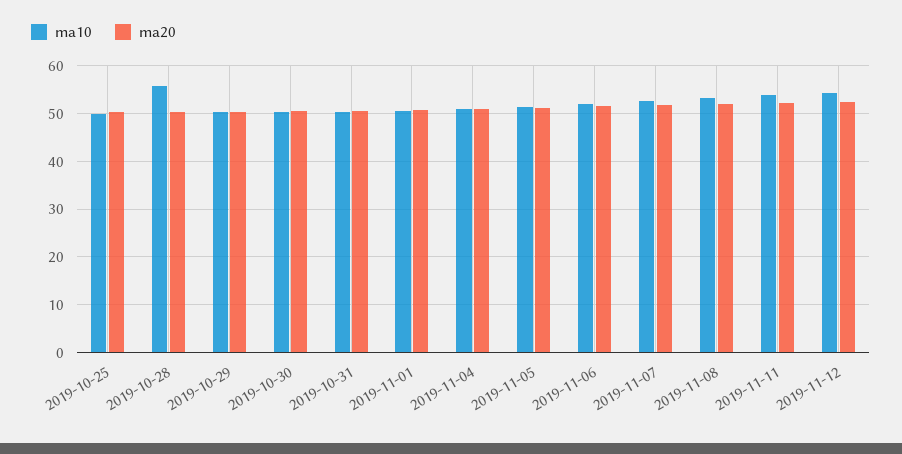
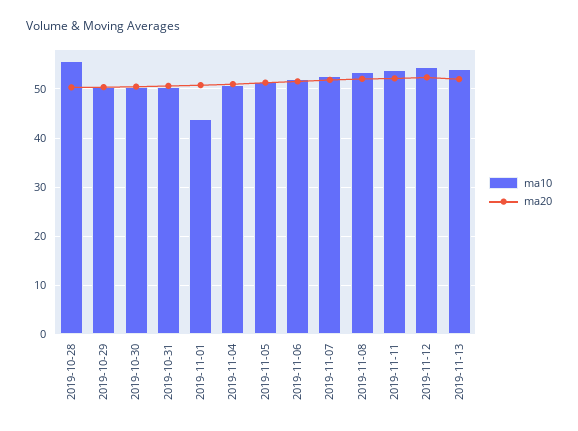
ma10, 2019-10-25: 50 -> none
ma20, 2019-10-25: 50 -> none
ma10, 2019-11-01: 50 -> 44
ma10, 2019-11-13: none -> 54
ma20, 2019-11-13: none -> 52

